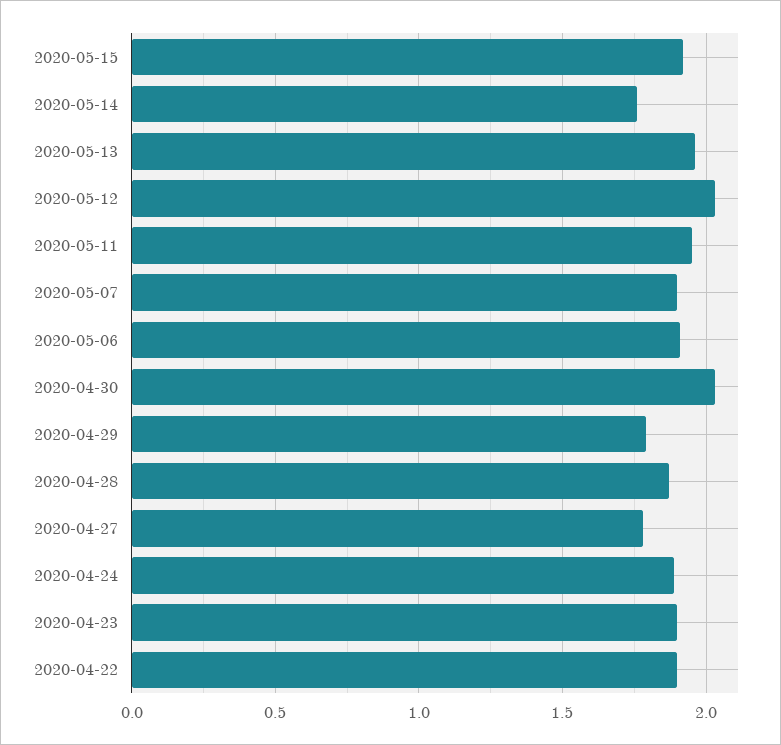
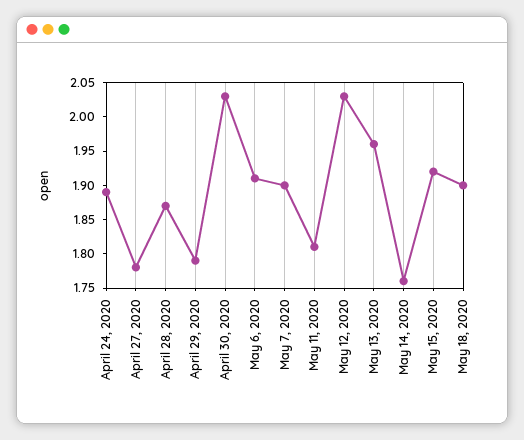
2020-05-11: 1.95 -> 1.8
2020-04-23: 1.9 -> none
2020-04-22: 1.9 -> none
May 18, 2020: none -> 1.9

